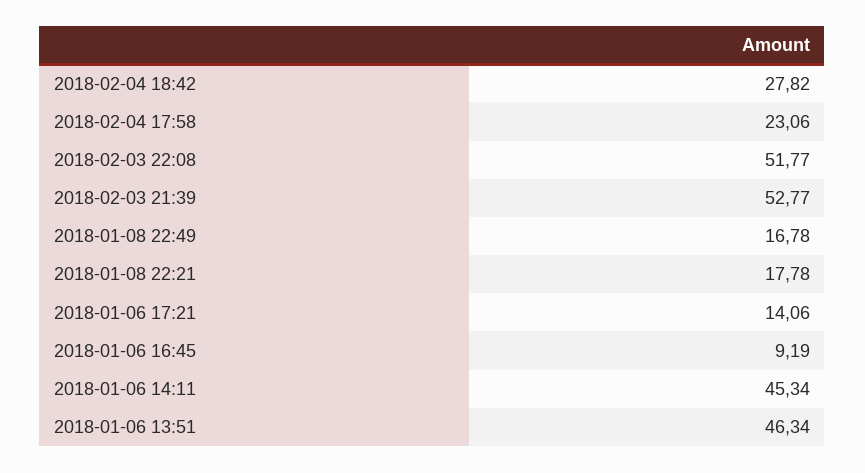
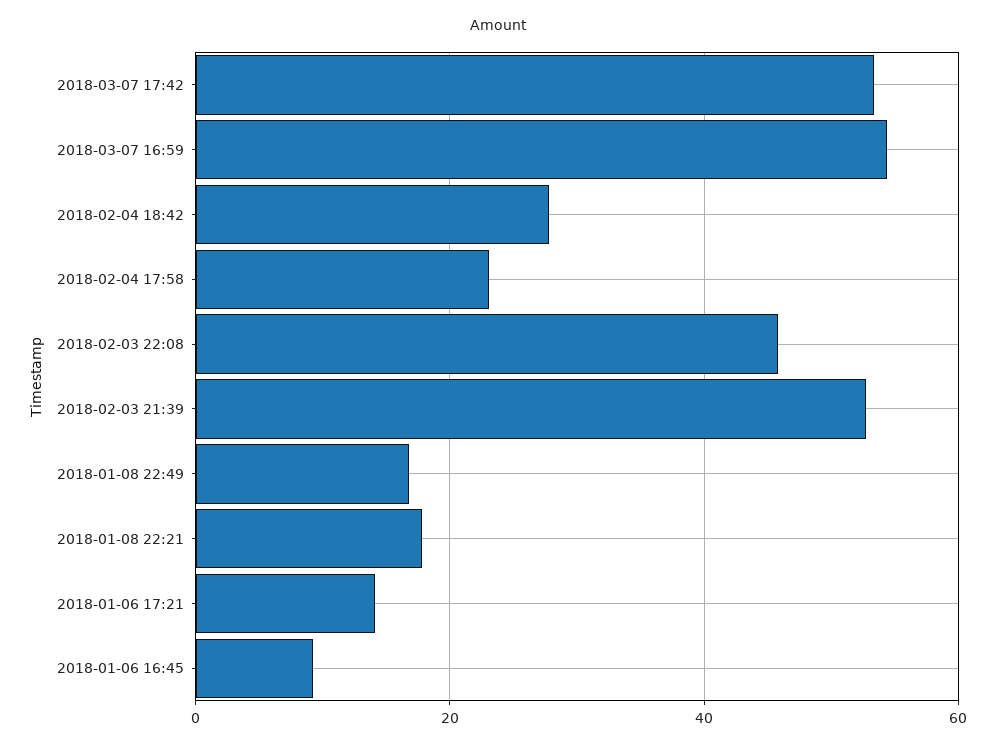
2018-02-03 22:08: 51.77 -> 46
2018-01-06 14:11: 45.34 -> none
2018-01-06 13:51: 46.34 -> none
2018-03-07 17:42: none -> 54
2018-03-07 16:59: none -> 54

